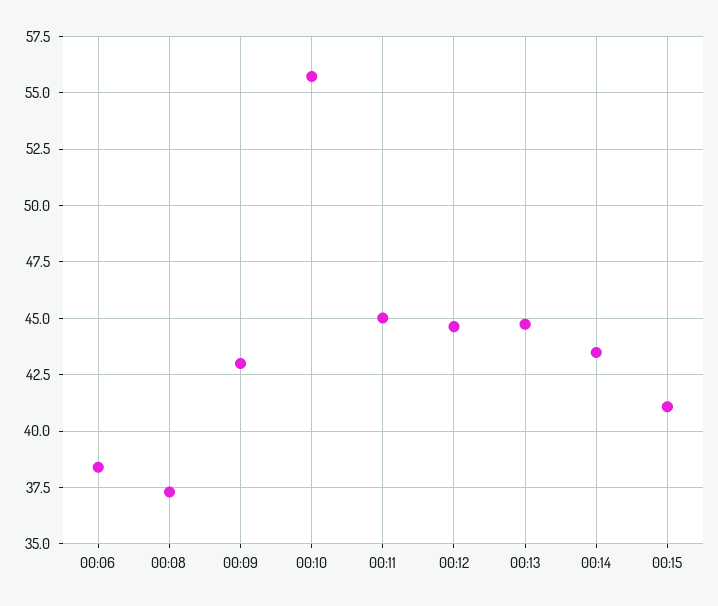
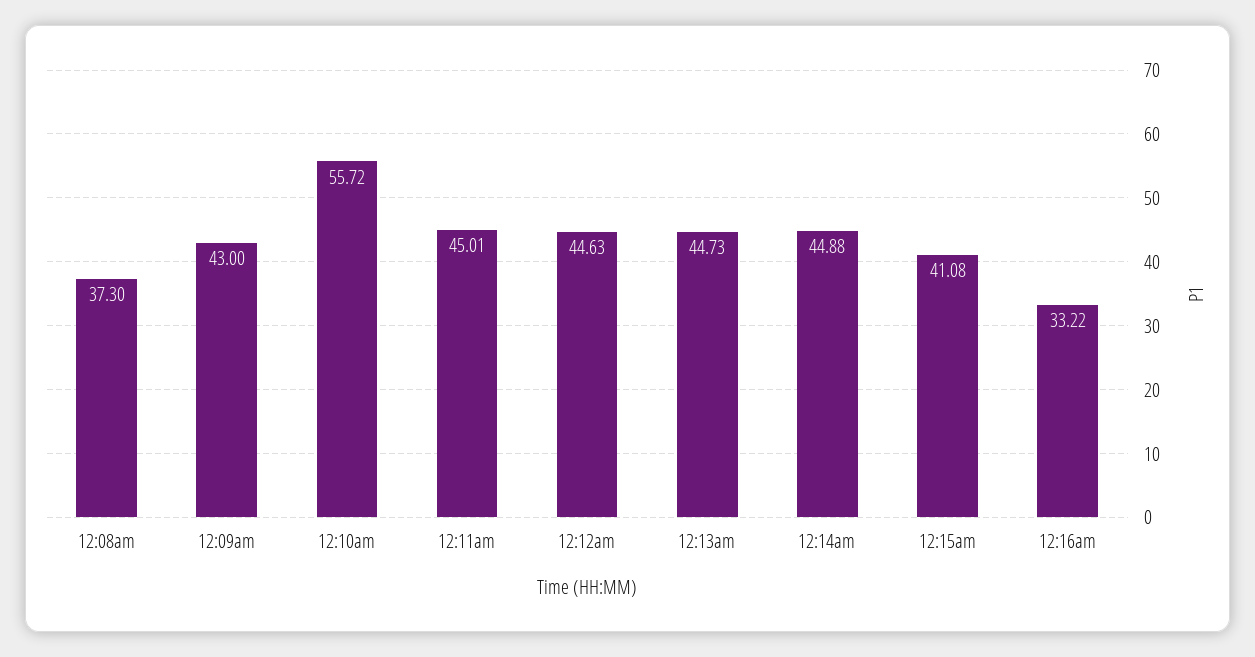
00:06: 38.5 -> none
00:14: 43.5 -> 44.88
12:16am: none -> 33.22

